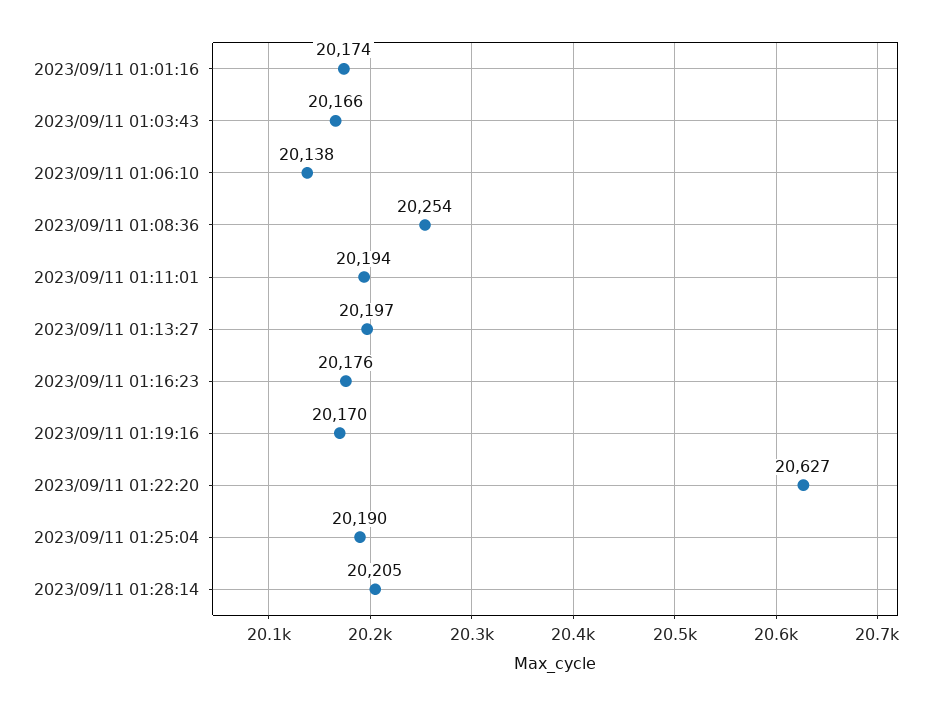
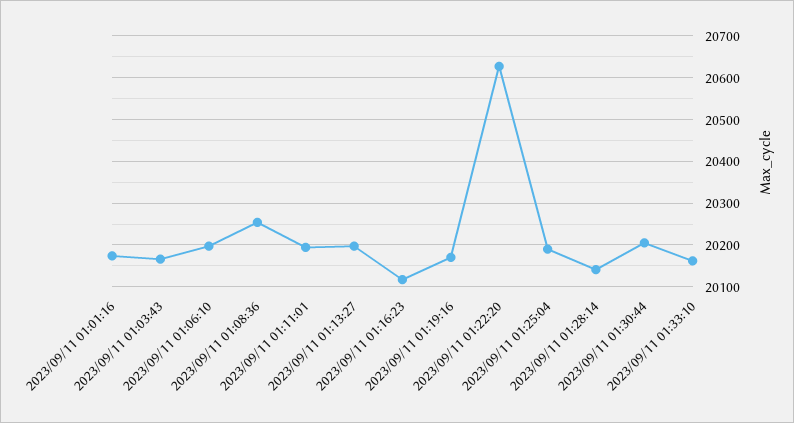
2023/09/11 01:06:10: 20138 -> 20200
2023/09/11 01:16:23: 20176 -> 20120
2023/09/11 01:28:14: 20205 -> 20140
2023/09/11 01:30:44: none -> 20200
2023/09/11 01:33:10: none -> 20160

